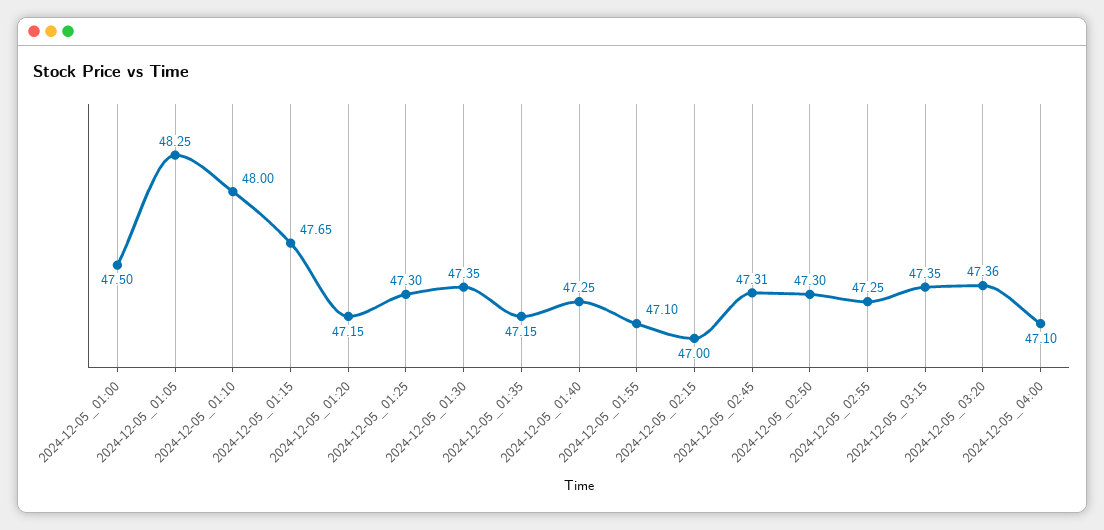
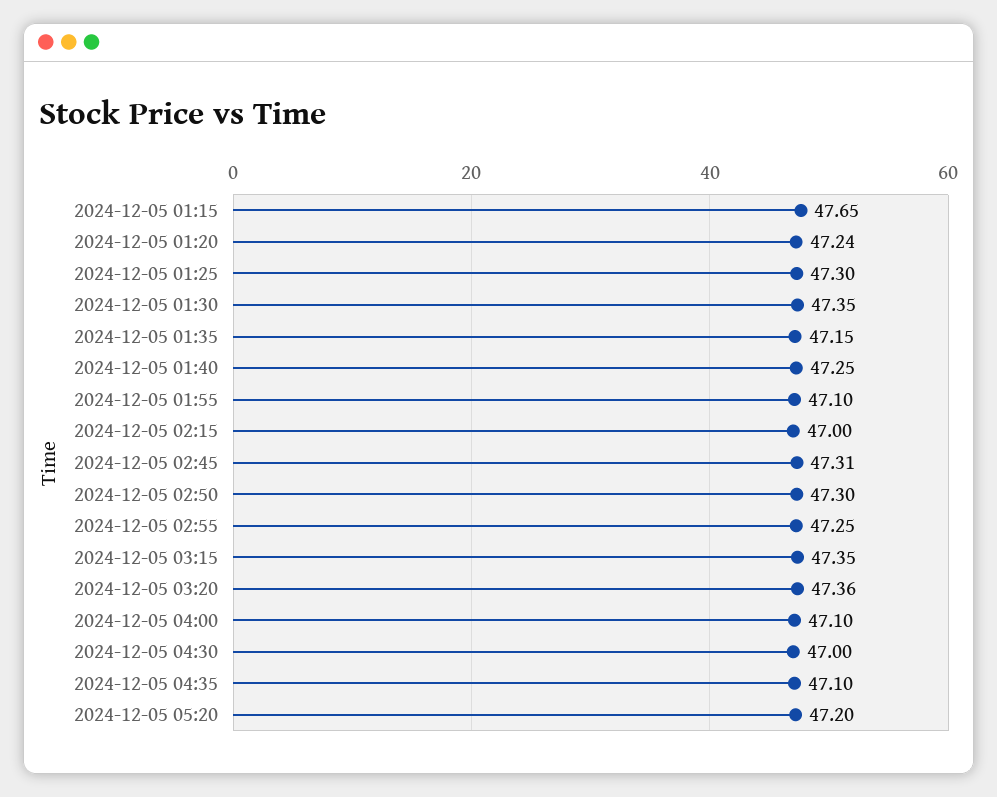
2024-12-05_01:00: 47.5 -> none
2024-12-05_01:05: 48.25 -> none
2024-12-05_01:10: 48 -> none
2024-12-05_01:20: 47.15 -> 47.24
2024-12-05 04:30: none -> 47
2024-12-05 04:35: none -> 47.1
2024-12-05 05:20: none -> 47.2

